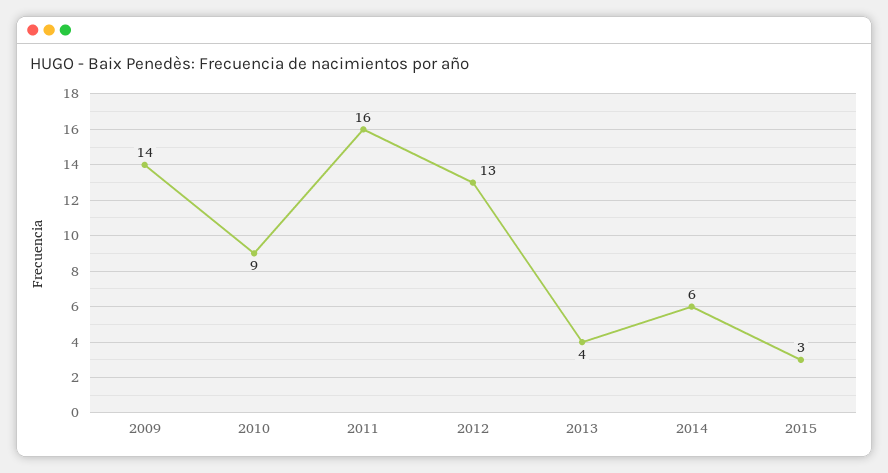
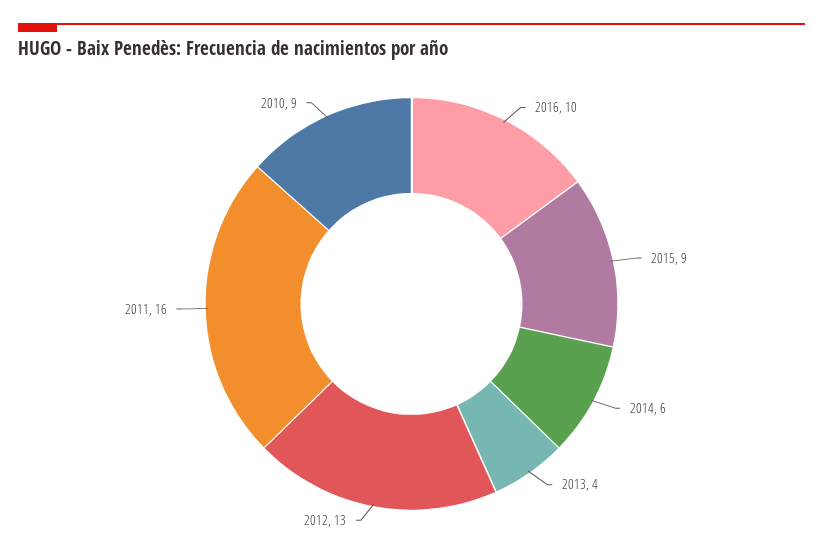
2009: 14 -> none
2015: 3 -> 9
2016: none -> 10

